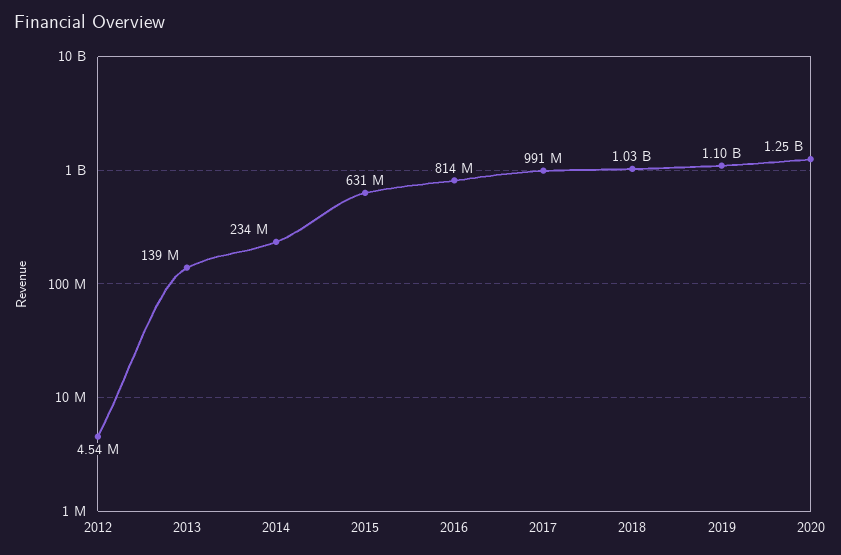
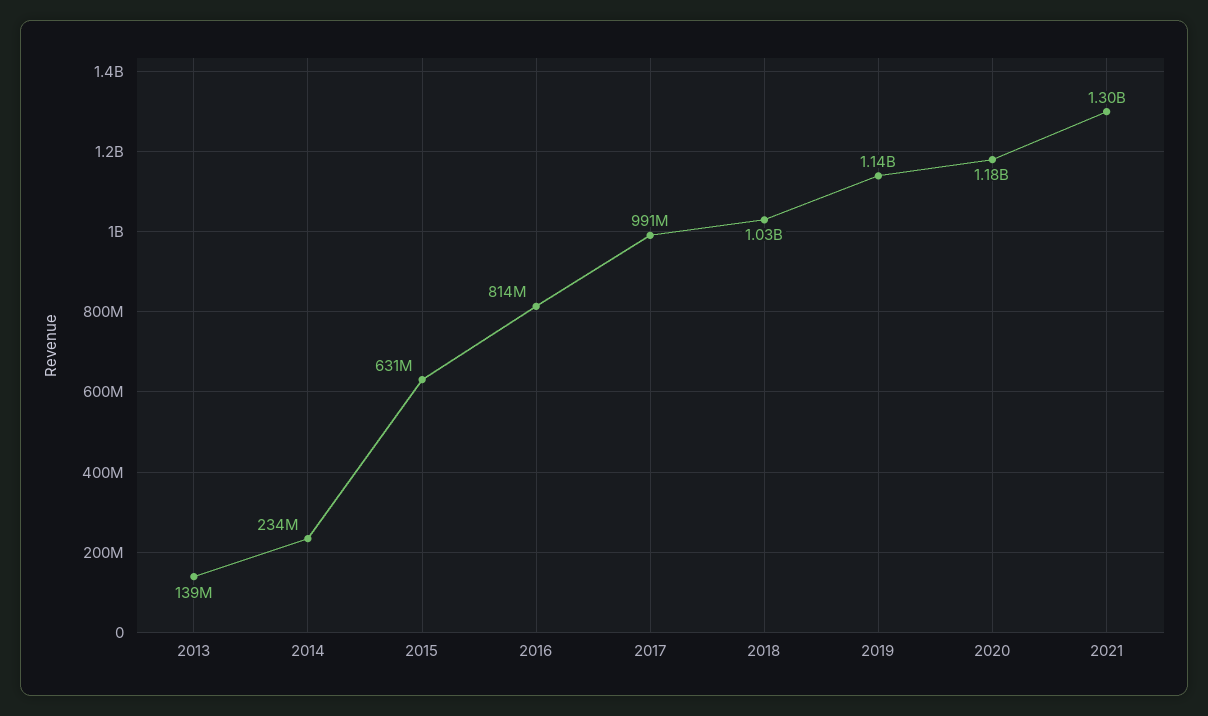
2012: 4540000 -> none
2019: 1100000000 -> 1140000000
2020: 1250000000 -> 1180000000
2021: none -> 1300000000

